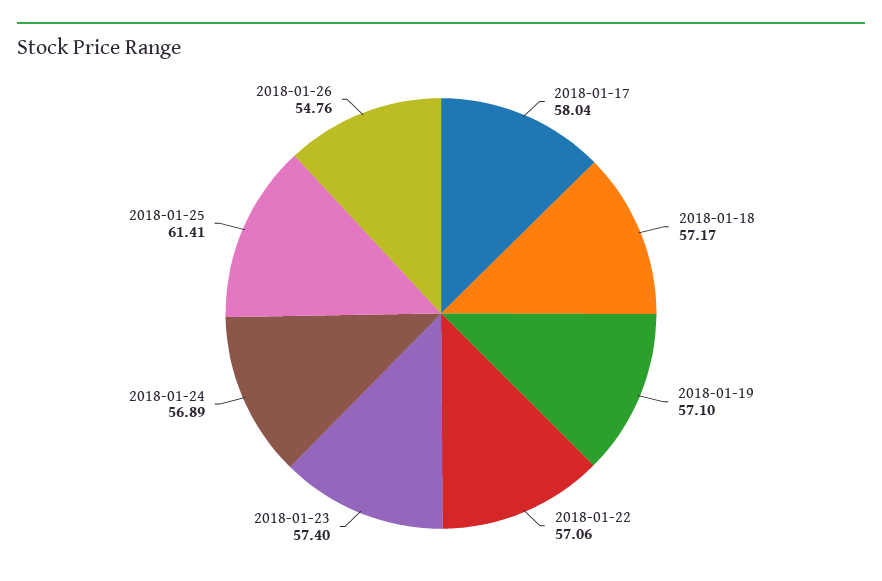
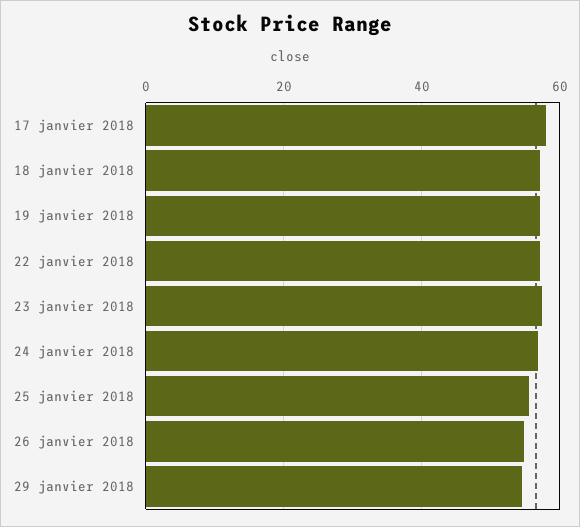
2018-01-25: 61.41 -> 56
29 janvier 2018: none -> 54

